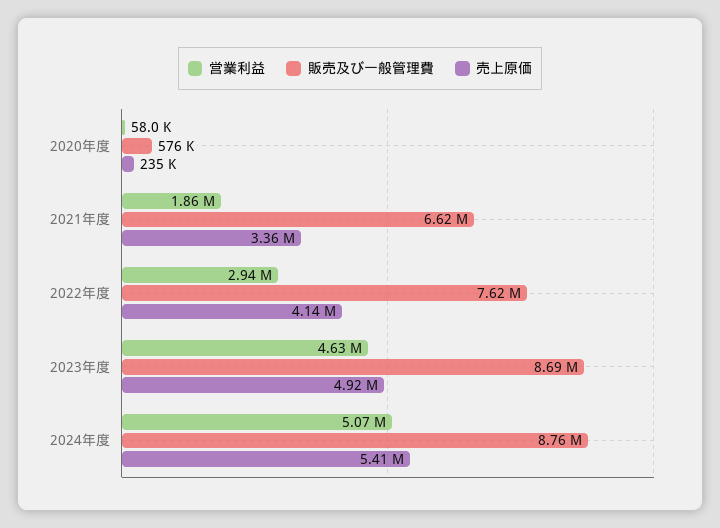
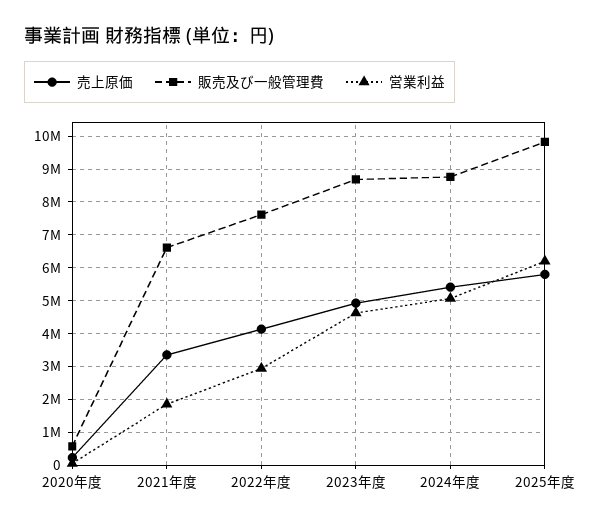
売上原価, 2025年度: none -> 5800000
販売及び一般管理費, 2025年度: none -> 9800000
営業利益, 2025年度: none -> 6200000

